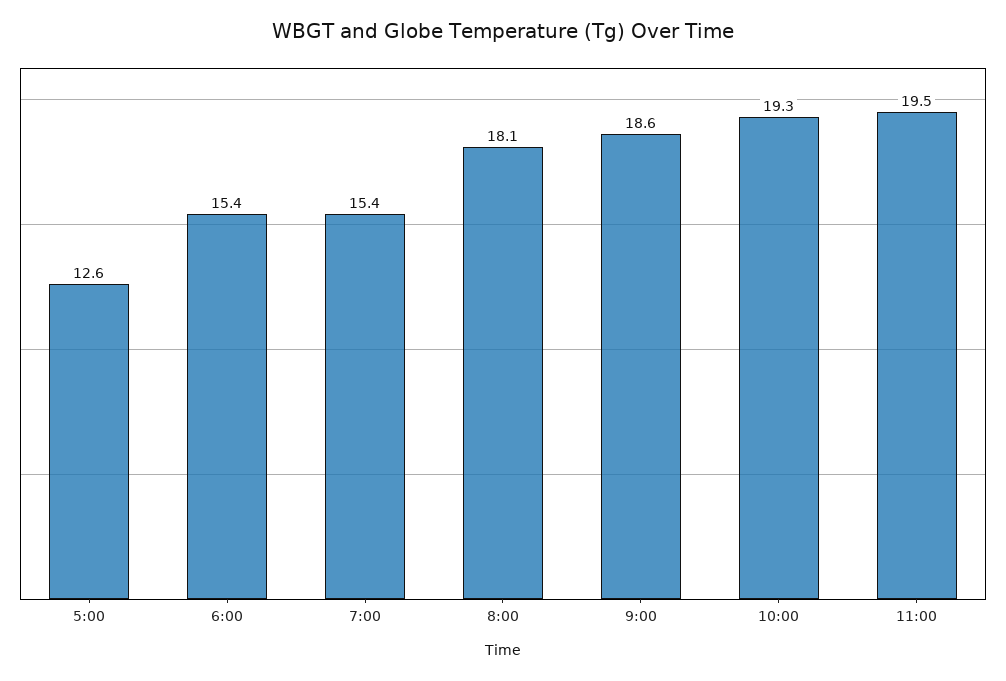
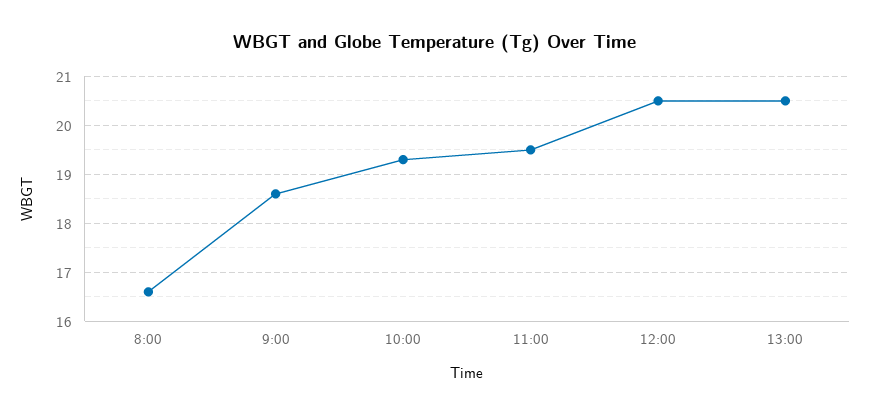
5:00: 12.6 -> none
6:00: 15.4 -> none
7:00: 15.4 -> none
8:00: 18.1 -> 16.5
12:00: none -> 20.5
13:00: none -> 20.5

